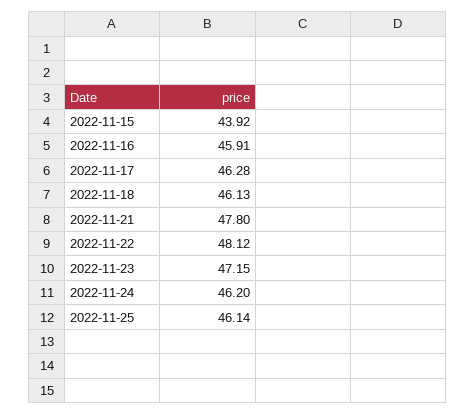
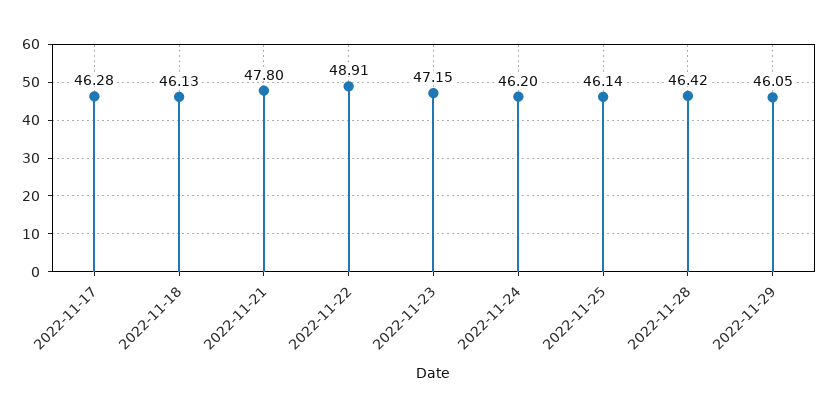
2022-11-15: 43.92 -> none
2022-11-16: 45.91 -> none
2022-11-22: 48.12 -> 48.91
2022-11-28: none -> 46.42
2022-11-29: none -> 46.05

